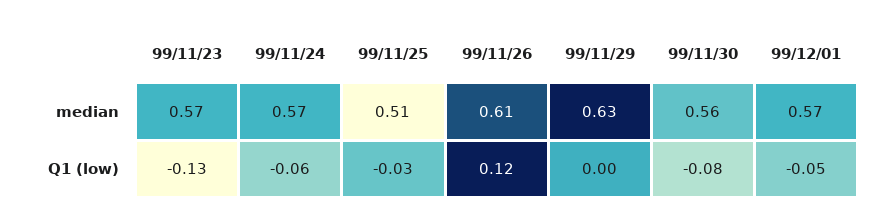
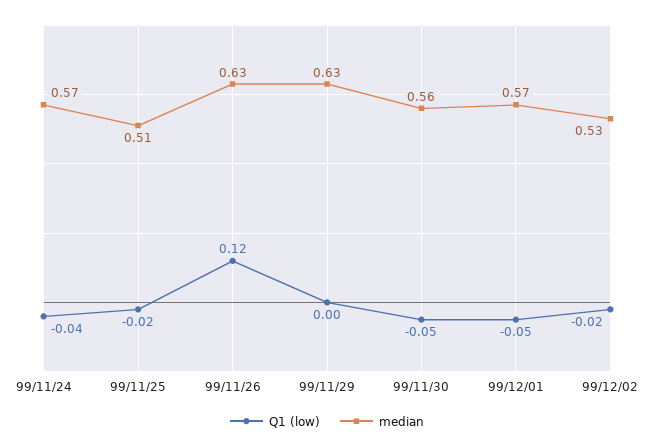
median, 99/11/23: 0.57 -> none
median, 99/11/26: 0.61 -> 0.63
Q1 (low), 99/11/23: -0.13 -> none
Q1 (low), 99/11/24: -0.06 -> -0.04
Q1 (low), 99/11/25: -0.03 -> -0.02
Q1 (low), 99/11/30: -0.08 -> -0.05
Q1 (low), 99/12/02: none -> -0.02
median, 99/12/02: none -> 0.53

